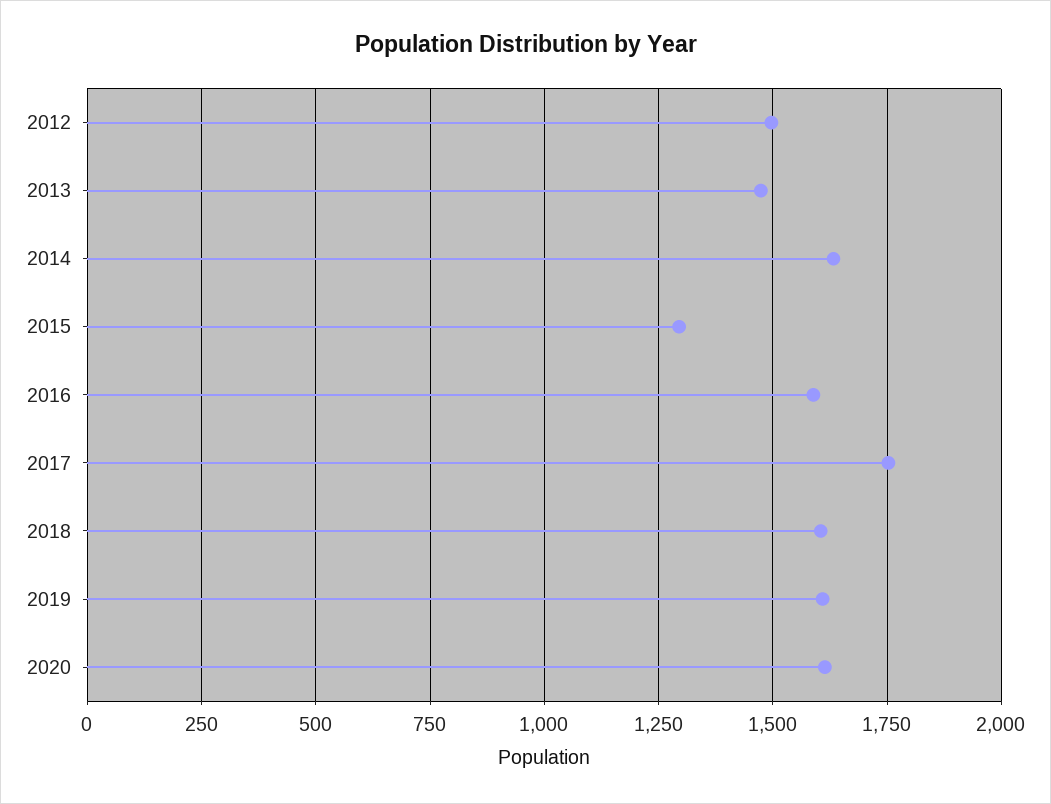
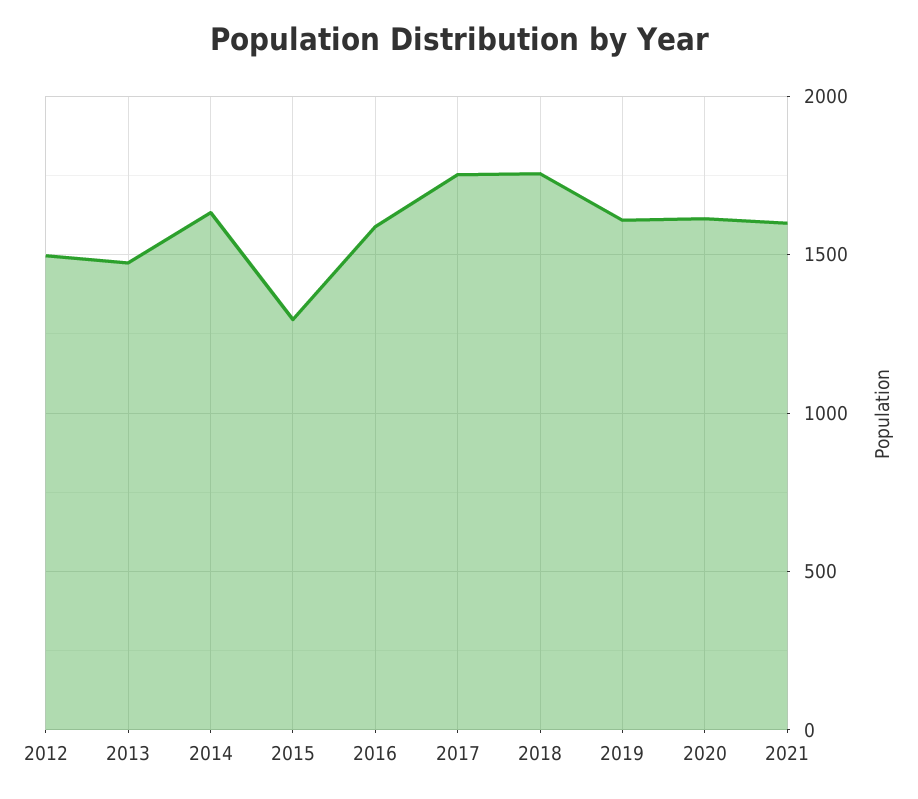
2018: 1600 -> 1750
2021: none -> 1600

